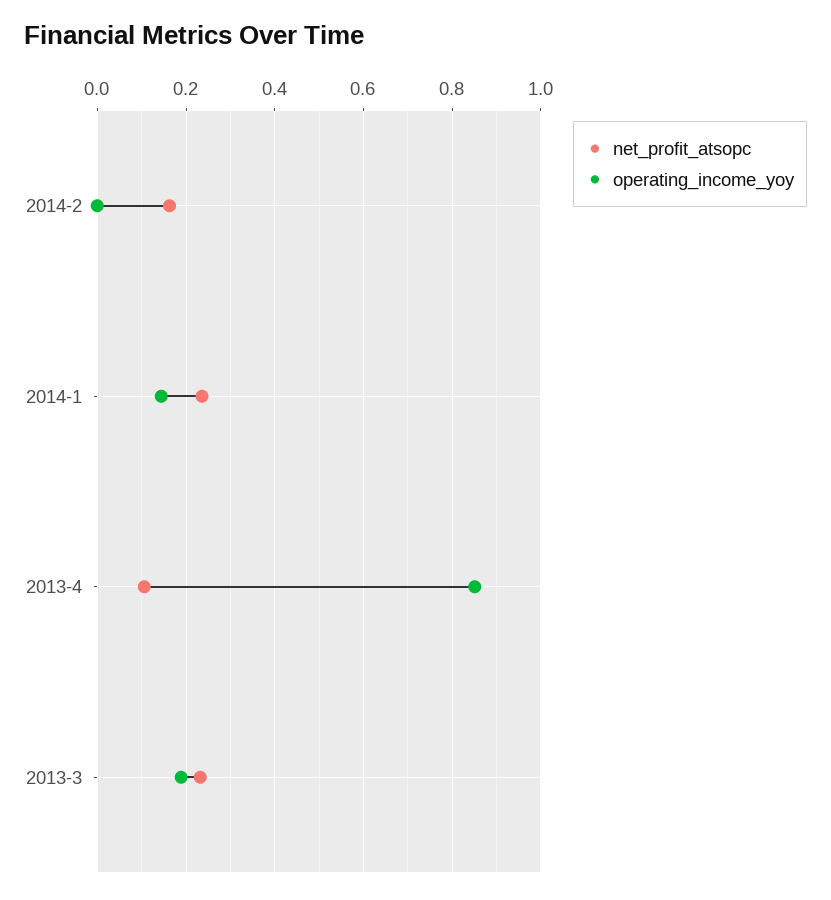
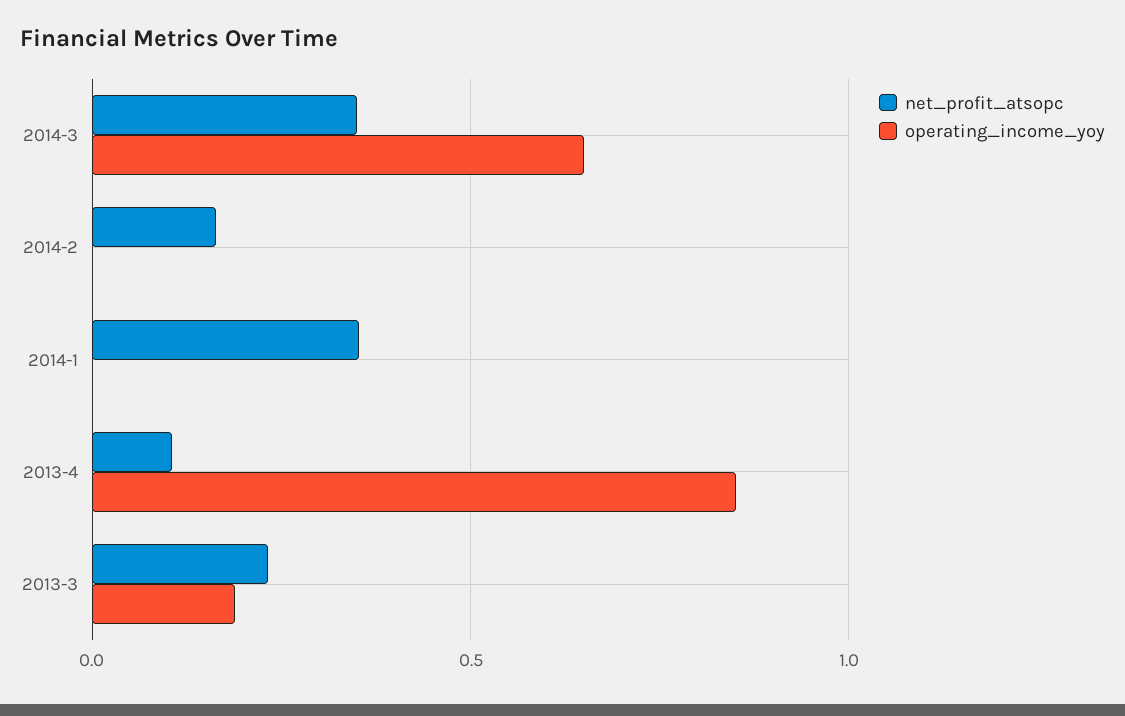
net_profit_atsopc, 2014-1: 0.24 -> 0.35
operating_income_yoy, 2014-1: 0.14 -> 0
net_profit_atsopc, 2014-3: none -> 0.35
operating_income_yoy, 2014-3: none -> 0.65

